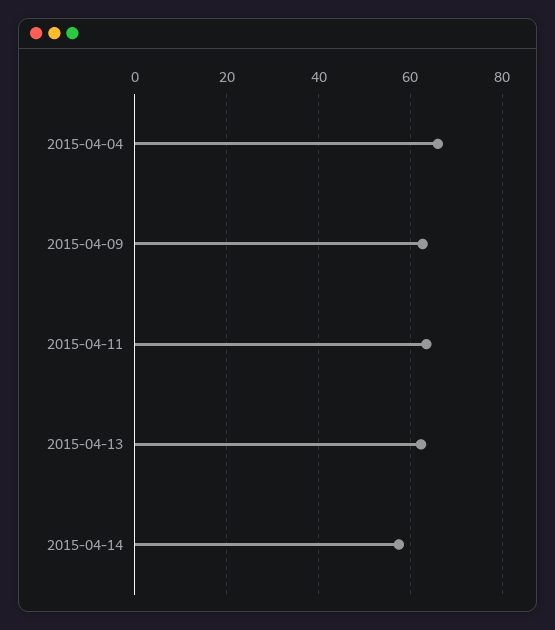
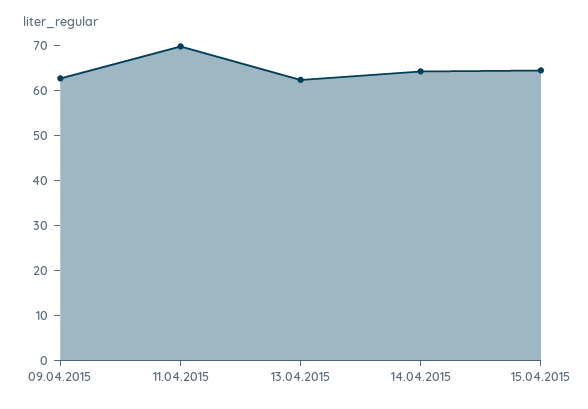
2015-04-04: 66 -> none
2015-04-11: 64 -> 70
2015-04-14: 58 -> 64
15.04.2015: none -> 64

